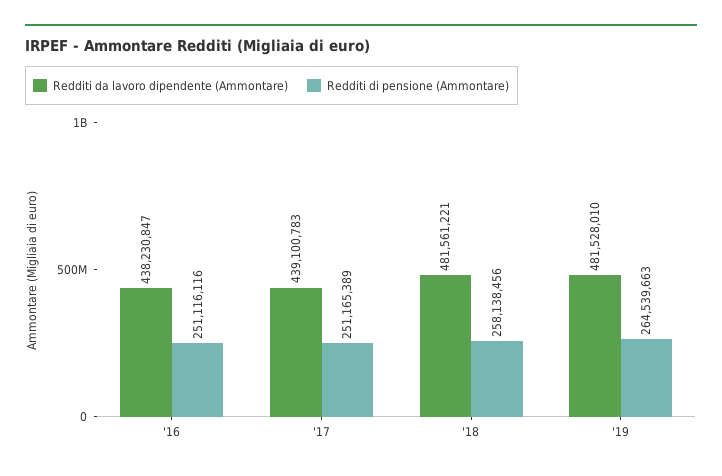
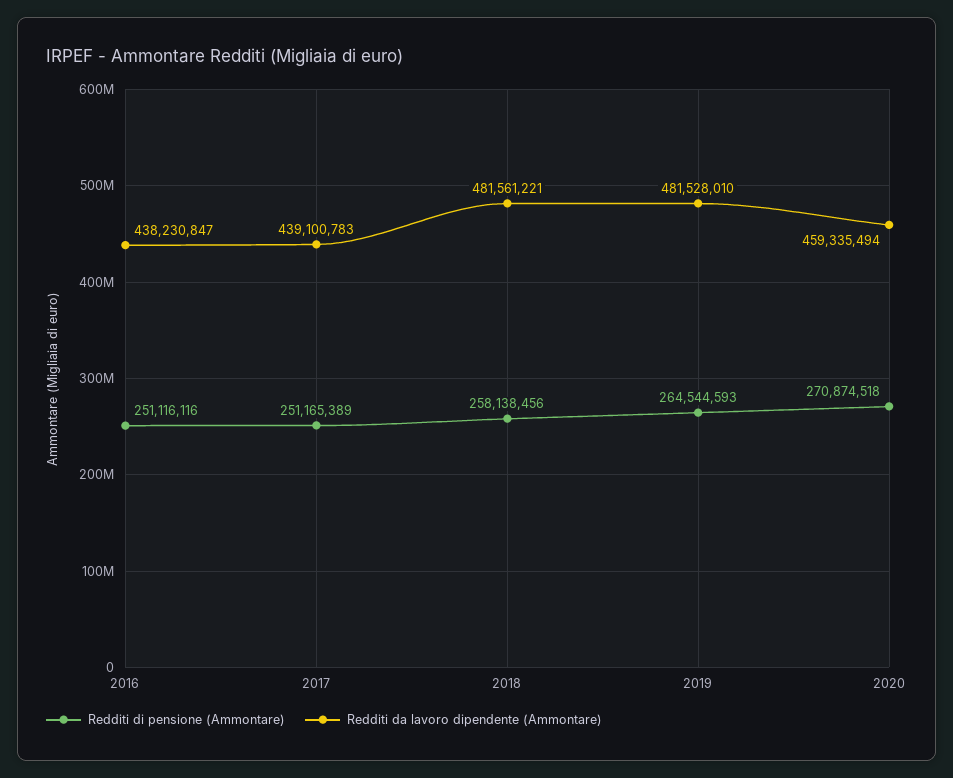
Redditi di pensione (Ammontare), '19: 264539663 -> 264544593
Redditi di pensione (Ammontare), 2020: none -> 270874518
Redditi da lavoro dipendente (Ammontare), 2020: none -> 459335494

